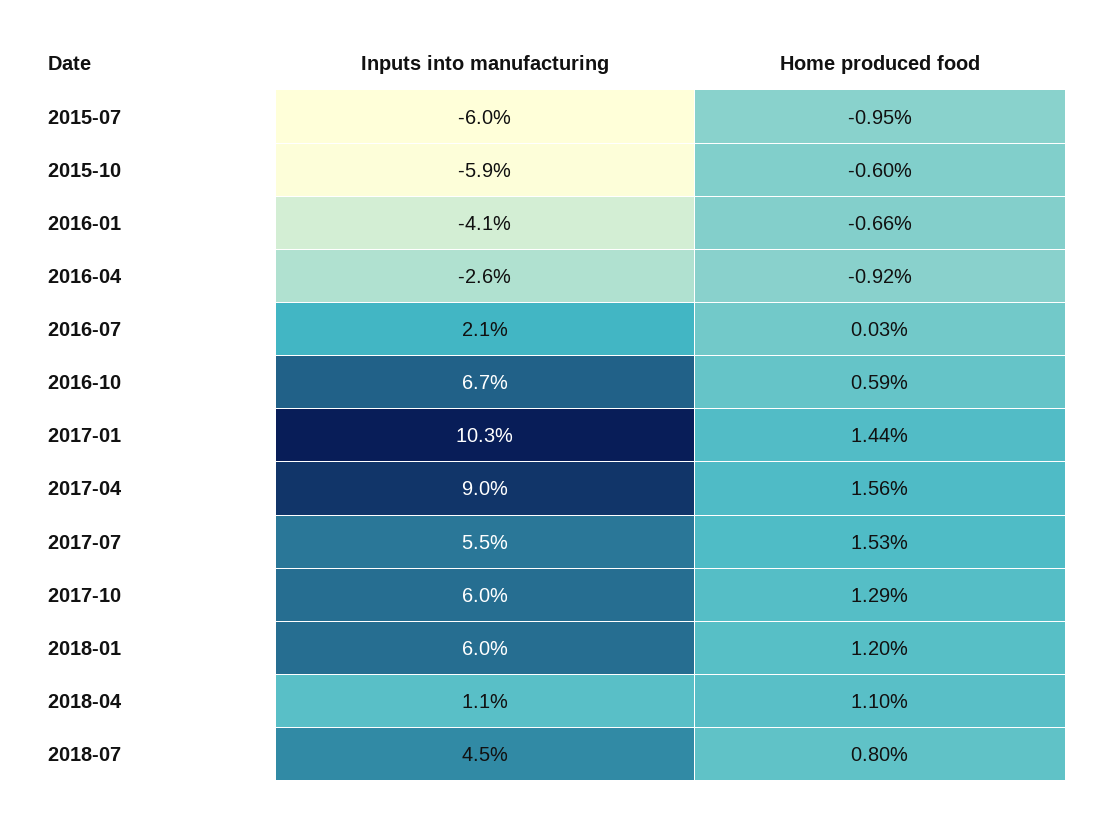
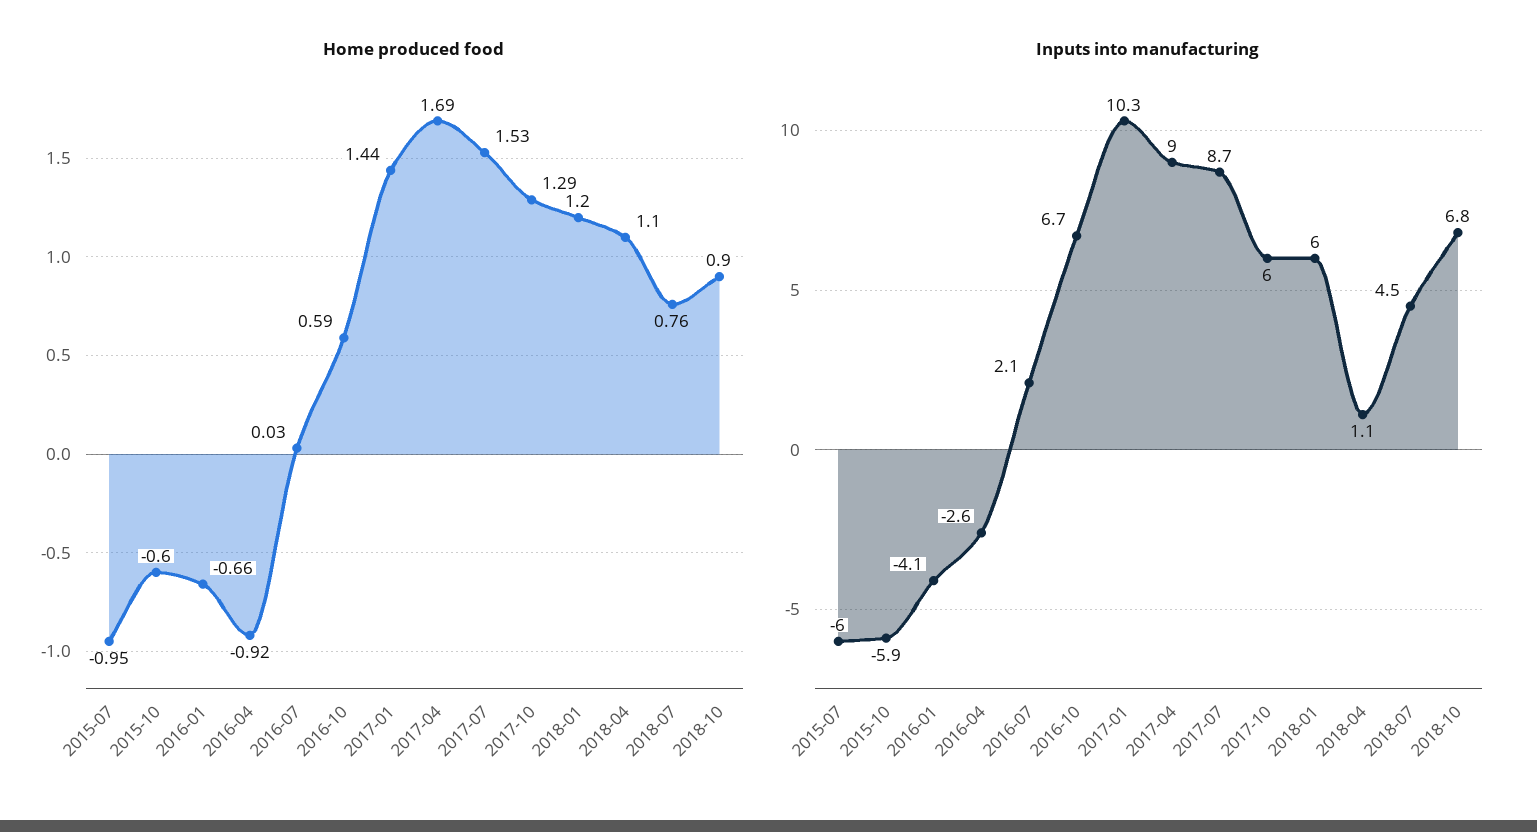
Home produced food, 2017-04: 1.56 -> 1.69
Inputs into manufacturing, 2017-07: 5.5 -> 8.7
Home produced food, 2018-07: 0.8 -> 0.76
Home produced food, 2018-10: none -> 0.9
Inputs into manufacturing, 2018-10: none -> 6.8

